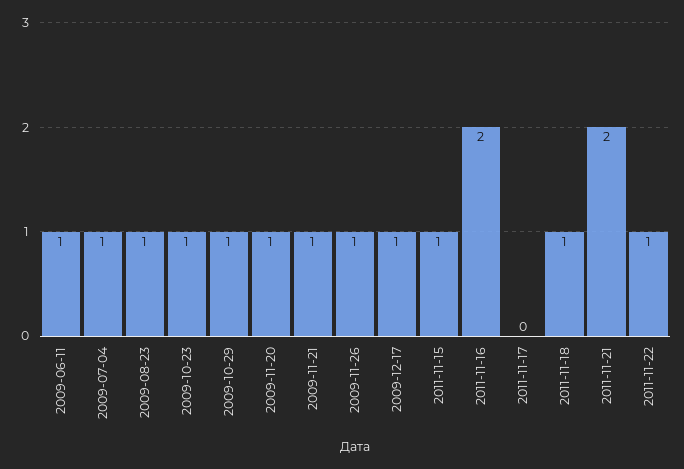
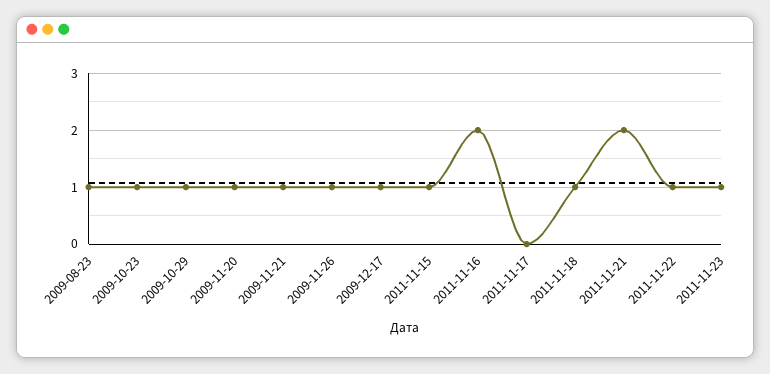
2009-06-11: 1 -> none
2009-07-04: 1 -> none
2011-11-23: none -> 1

